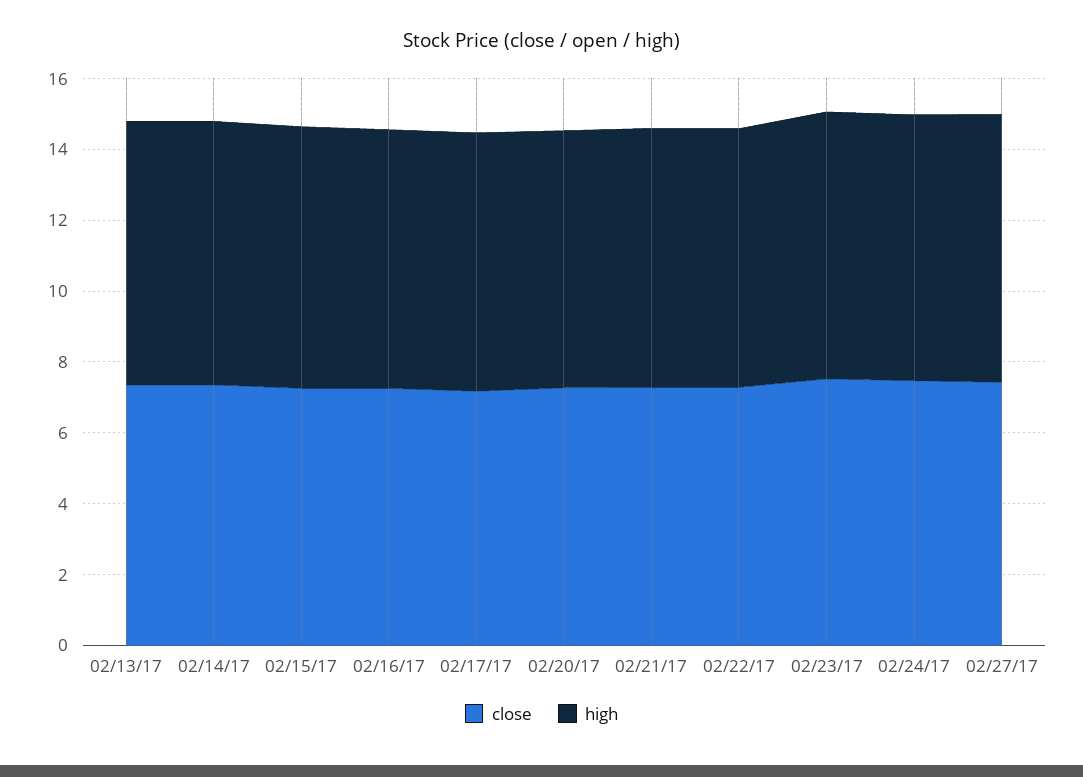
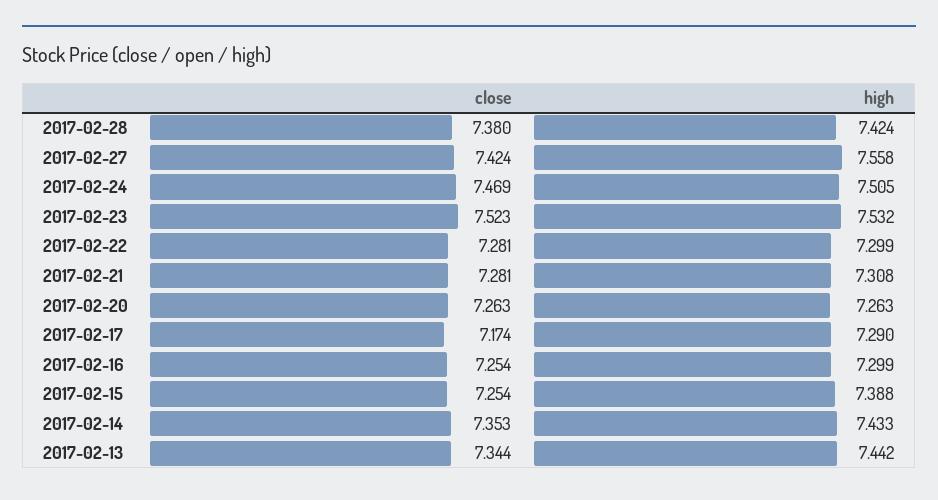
close, 2017-02-28: none -> 7.38
high, 2017-02-28: none -> 7.424

